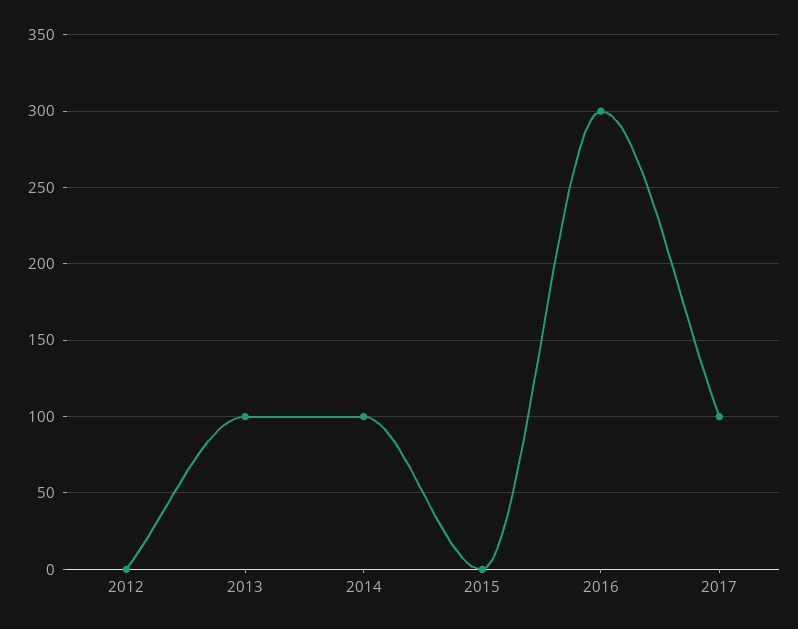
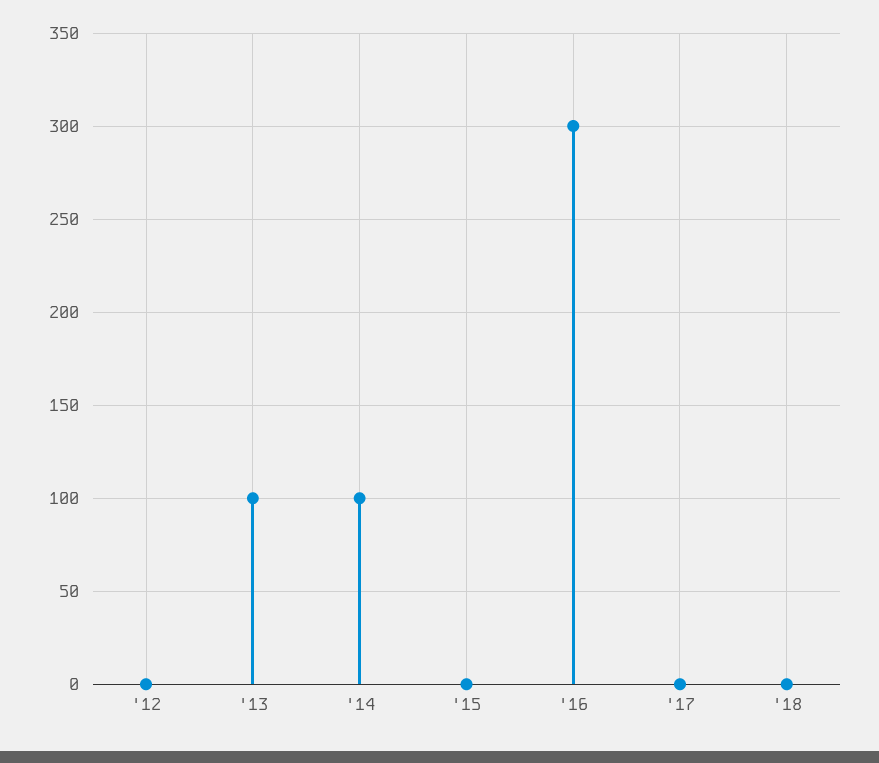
2017: 100 -> 0
'18: none -> 0

